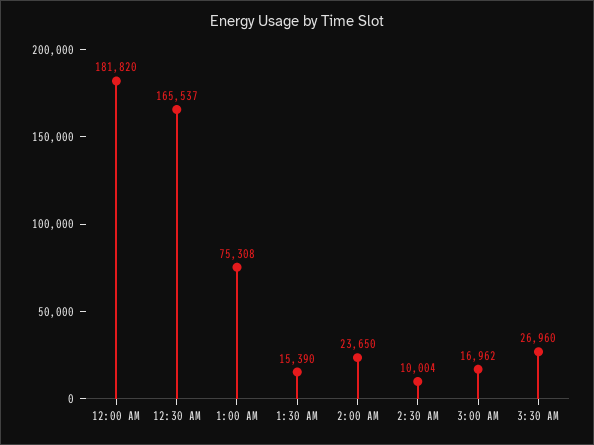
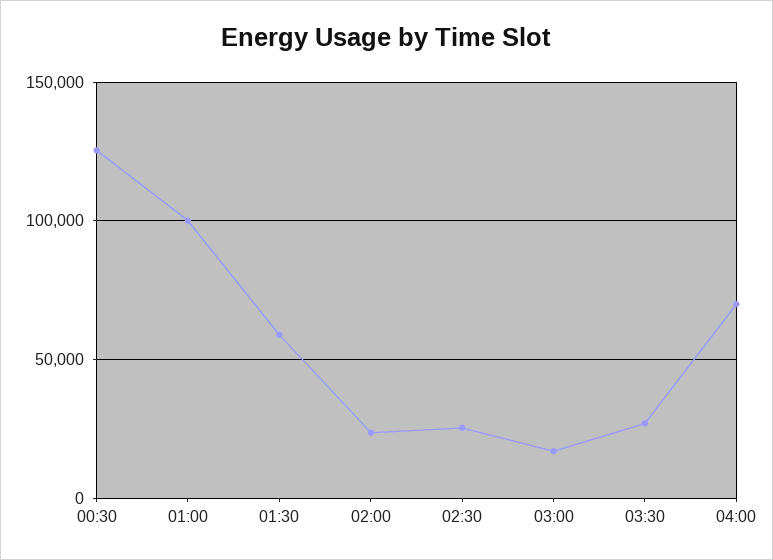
12:00 AM: 181820 -> none
12:30 AM: 165537 -> 125000
1:00 AM: 75308 -> 100000
1:30 AM: 15390 -> 60000
2:30 AM: 10004 -> 25000
04:00: none -> 70000

